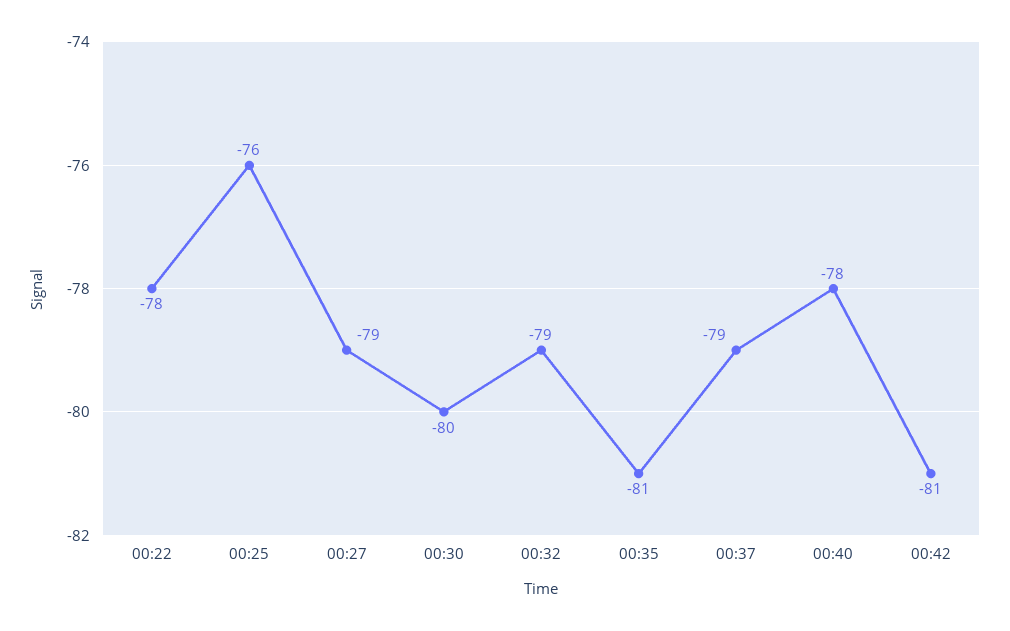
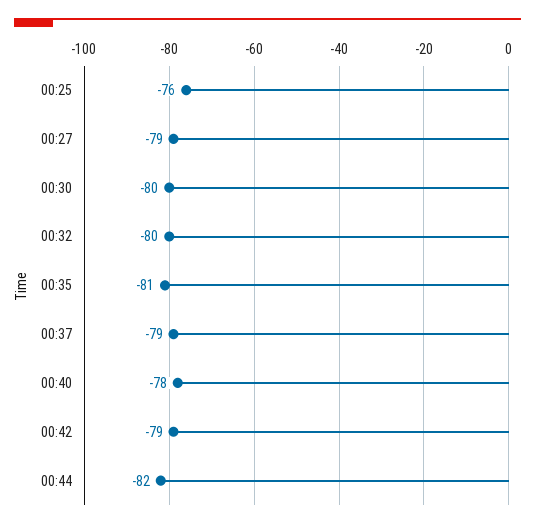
00:22: -78 -> none
00:32: -79 -> -80
00:42: -81 -> -79
00:44: none -> -82

